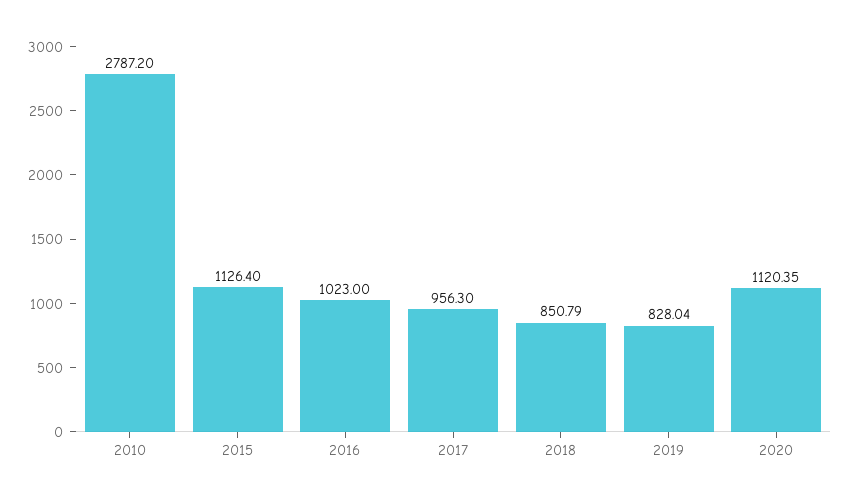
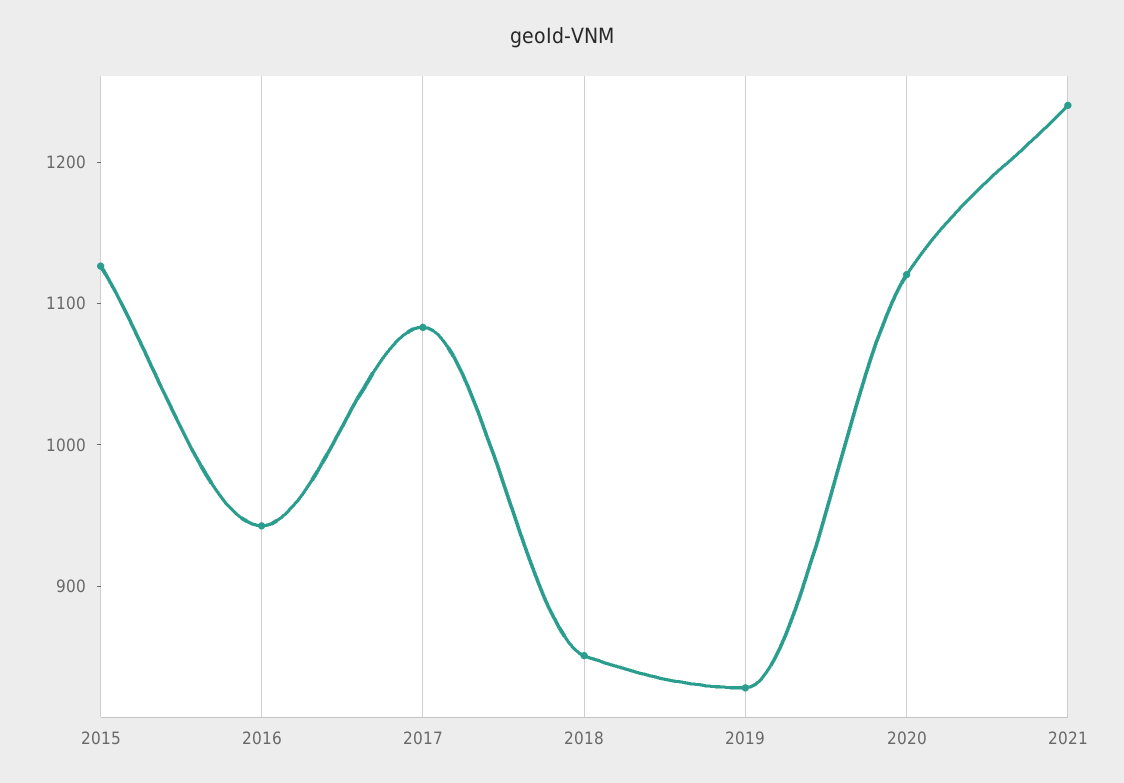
2010: 2787.2 -> none
2016: 1023 -> 940
2017: 956.3 -> 1080
2021: none -> 1240

